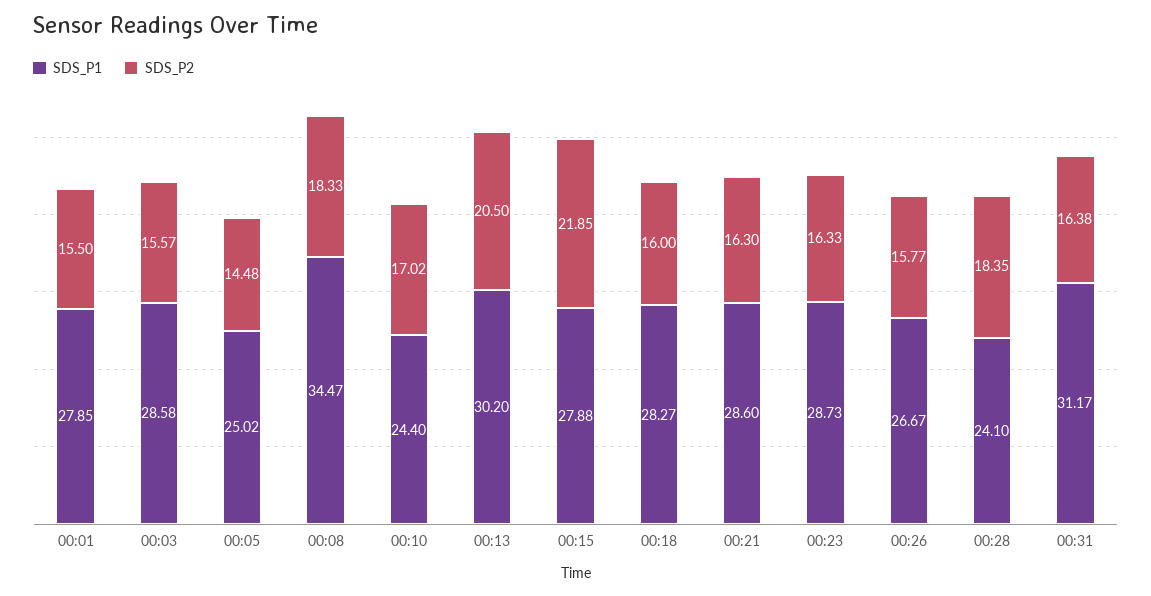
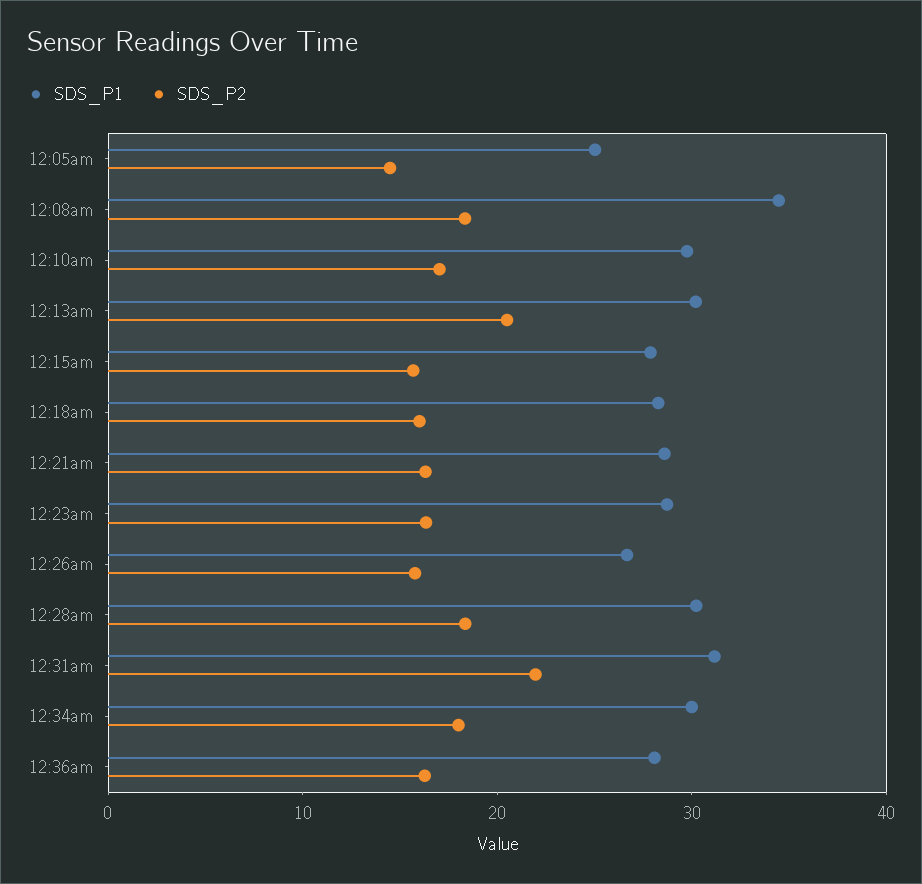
SDS_P1, 00:01: 27.85 -> none
SDS_P2, 00:01: 15.5 -> none
SDS_P1, 00:03: 28.58 -> none
SDS_P2, 00:03: 15.57 -> none
SDS_P1, 00:10: 24.4 -> 30
SDS_P2, 00:15: 21.85 -> 16
SDS_P1, 00:28: 24.1 -> 30
SDS_P2, 00:31: 16.38 -> 22
SDS_P1, 12:34am: none -> 30
SDS_P2, 12:34am: none -> 18
SDS_P1, 12:36am: none -> 28
SDS_P2, 12:36am: none -> 16

